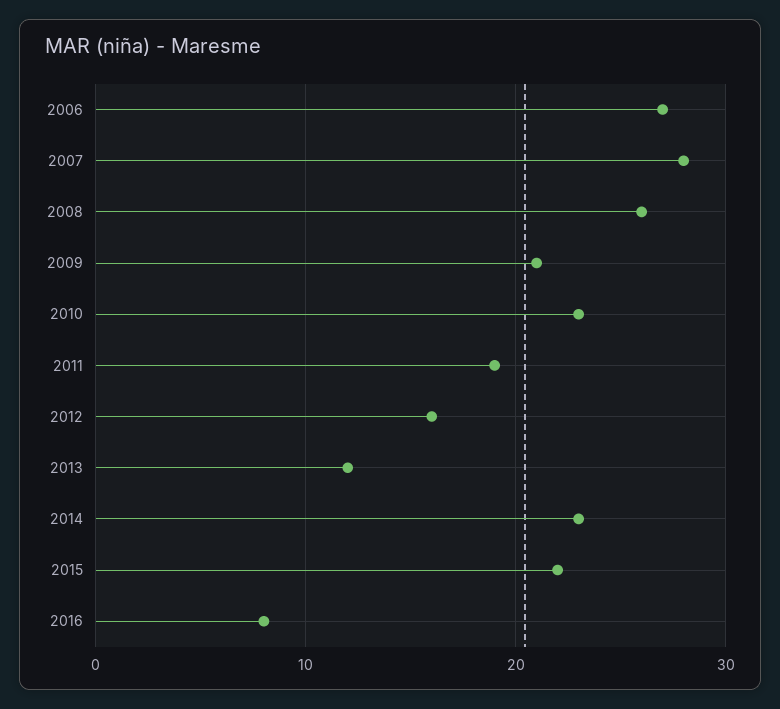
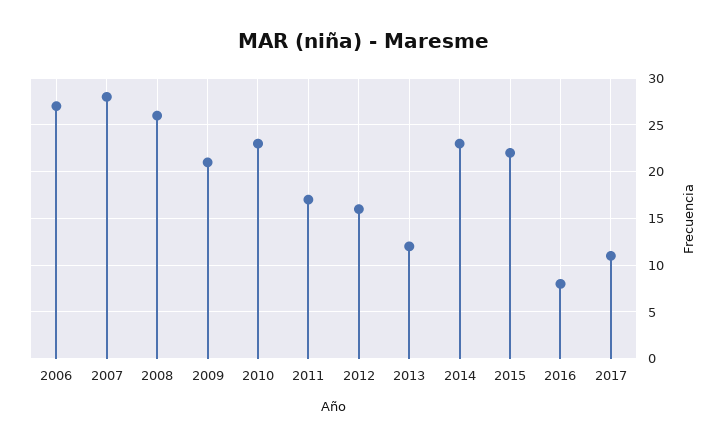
2011: 19 -> 17
2017: none -> 11

